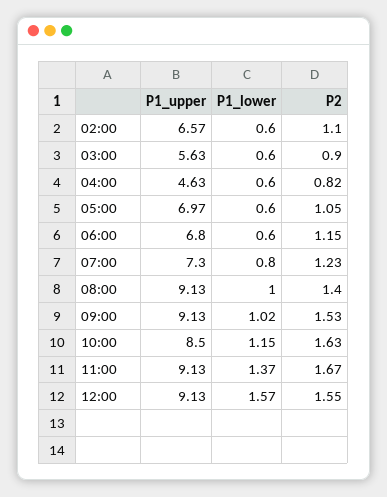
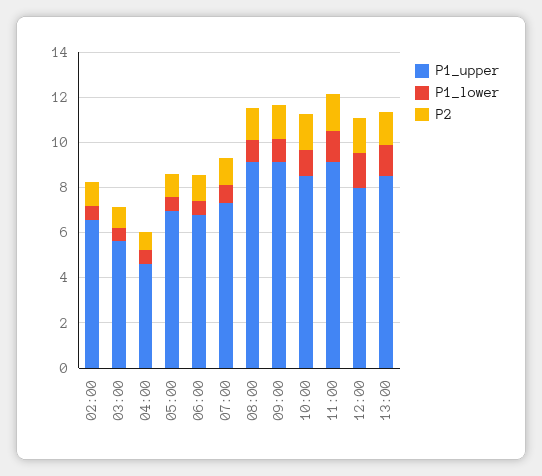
P1_upper, 12:00: 9.13 -> 8
P1_upper, 13:00: none -> 8.5
P1_lower, 13:00: none -> 1.5
P2, 13:00: none -> 1.5

